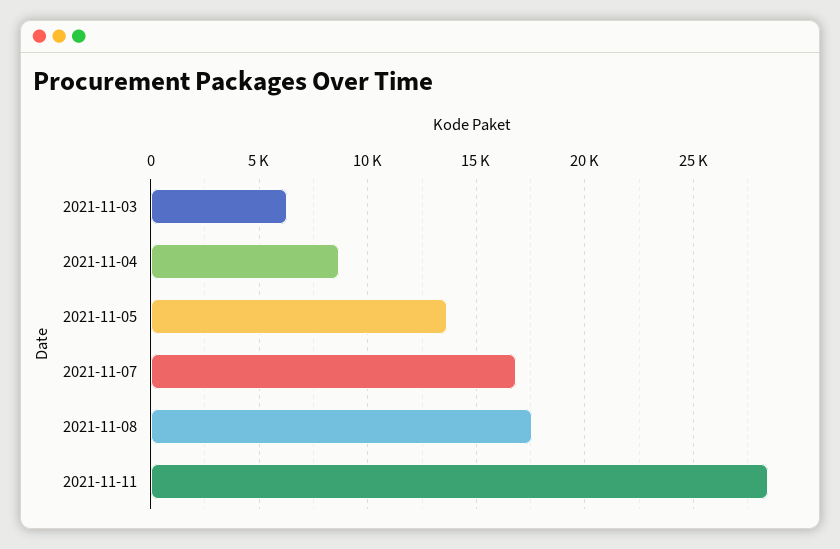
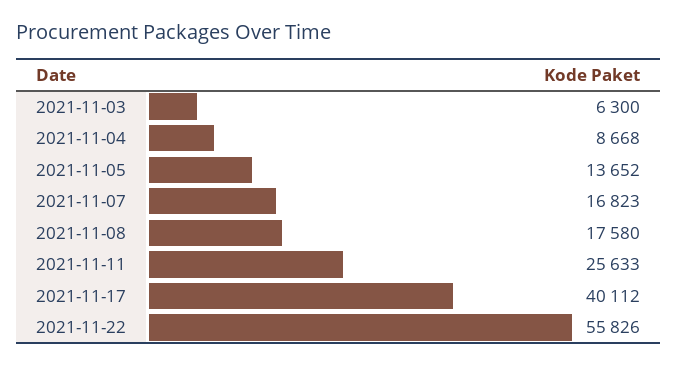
2021-11-11: 28500 -> 25633
2021-11-17: none -> 40112
2021-11-22: none -> 55826

